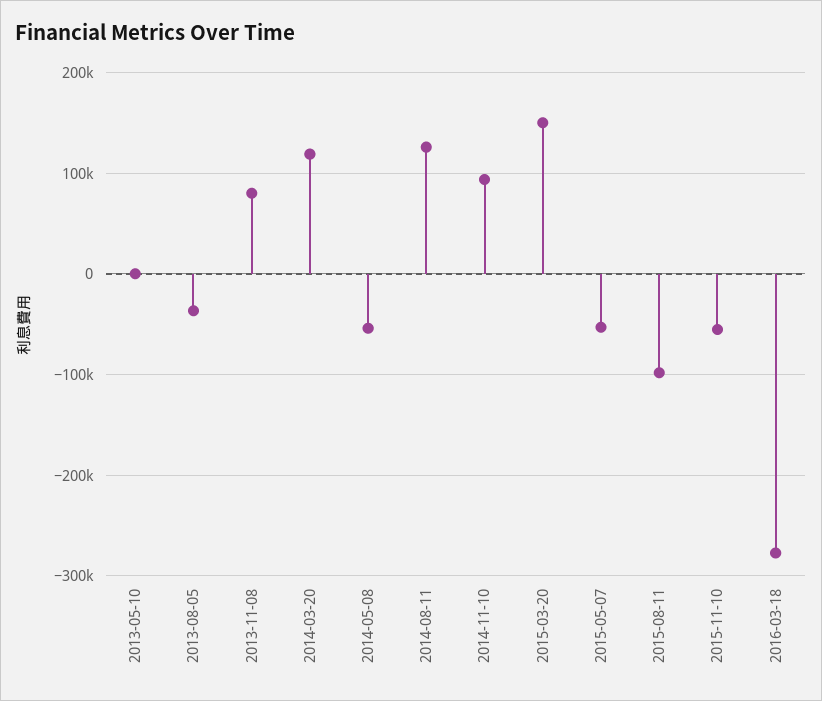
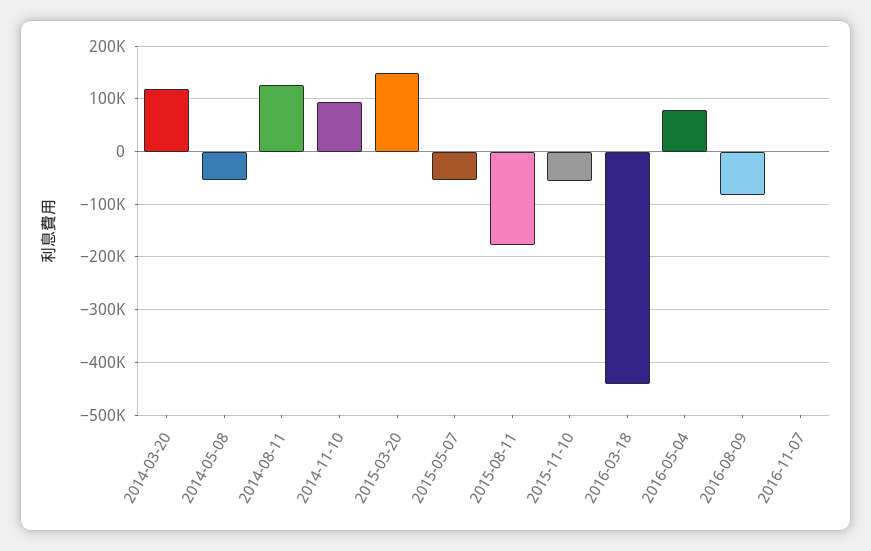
2013-05-10: 0 -> none
2013-08-05: -40000 -> none
2013-11-08: 80000 -> none
2015-08-11: -100000 -> -180000
2016-03-18: -280000 -> -440000
2016-05-04: none -> 80000
2016-08-09: none -> -80000
2016-11-07: none -> 0

